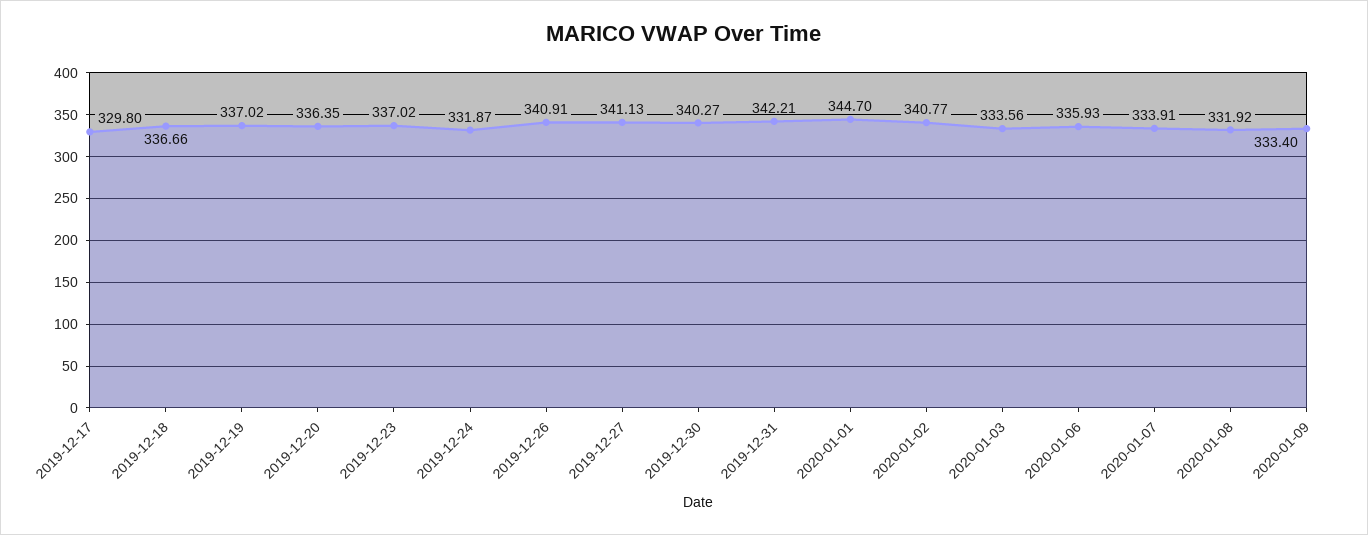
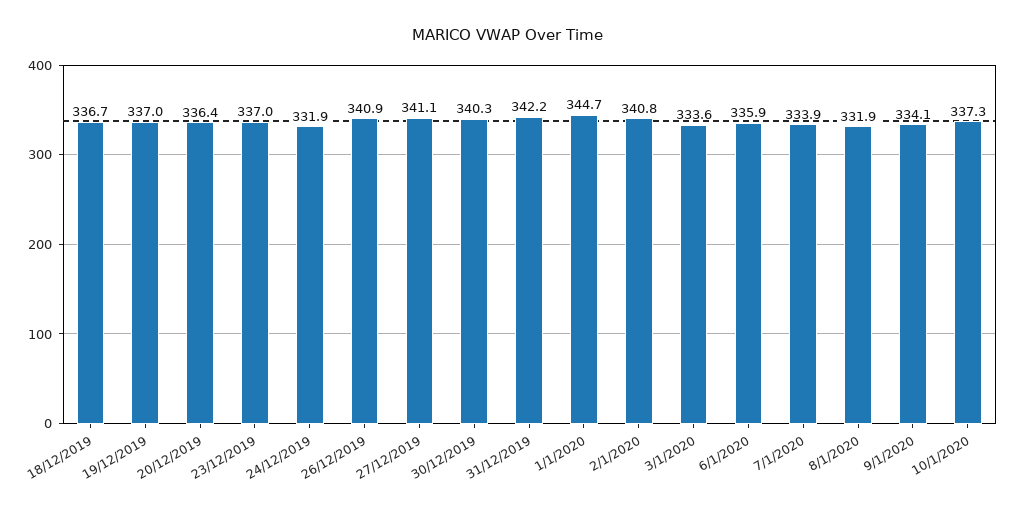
2019-12-17: 329.8 -> none
2020-01-09: 333.4 -> 334.1
10/1/2020: none -> 337.3

